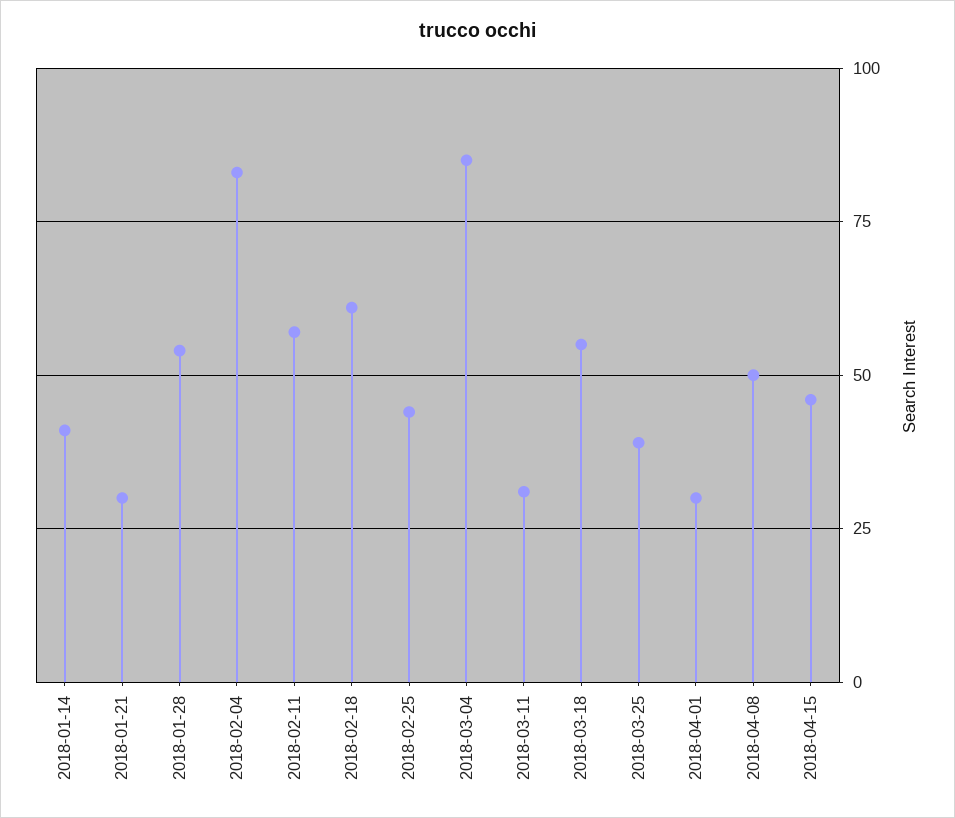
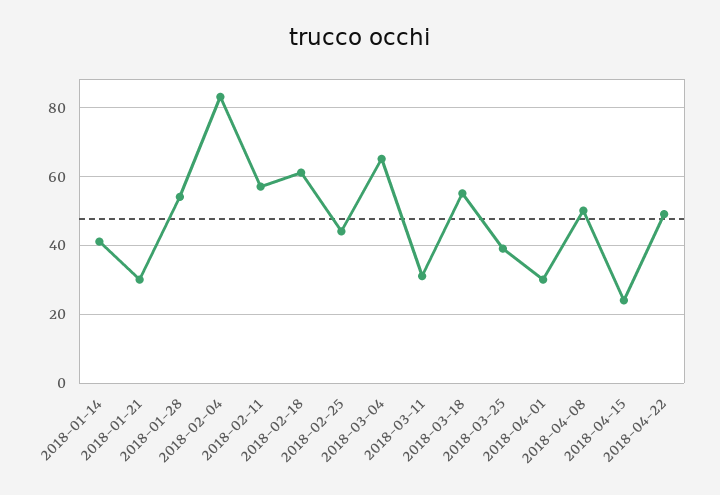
2018-03-04: 85 -> 65
2018-04-15: 45 -> 25
2018-04-22: none -> 50

